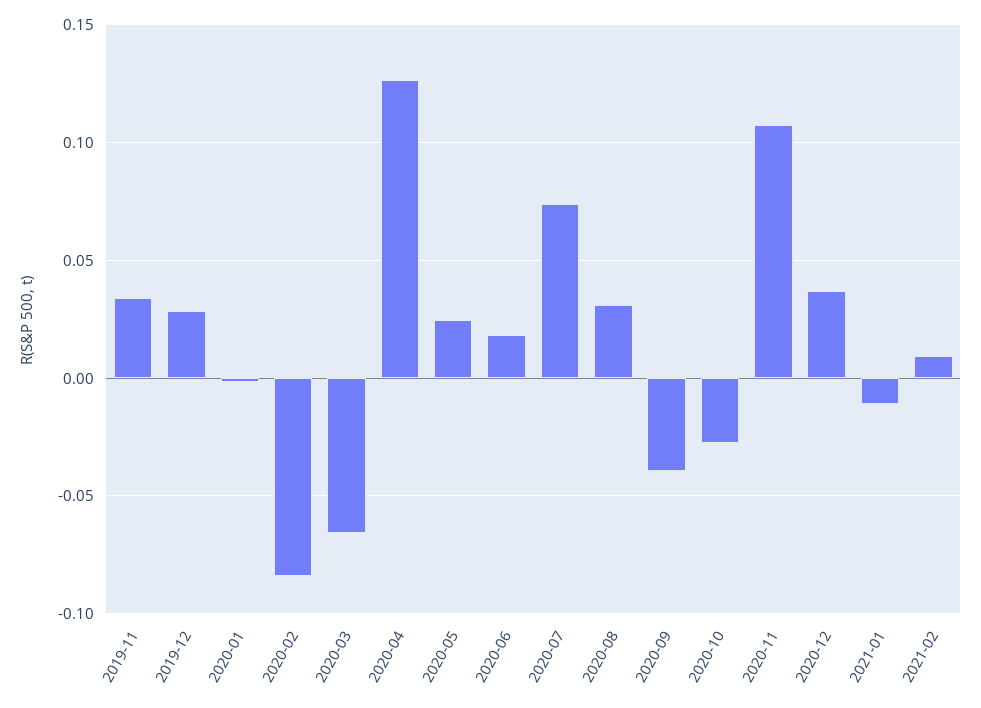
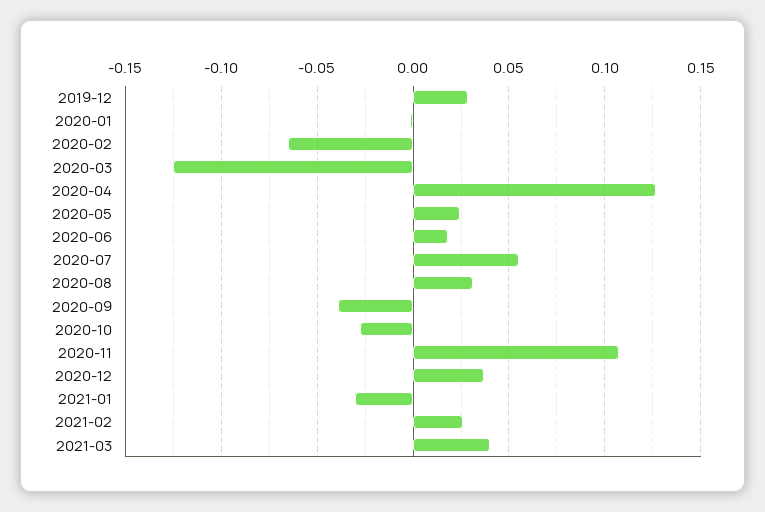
2019-11: 0.035 -> none
2020-02: -0.085 -> -0.065
2020-03: -0.065 -> -0.125
2020-07: 0.075 -> 0.055
2021-01: -0.01 -> -0.03
2021-02: 0.01 -> 0.025
2021-03: none -> 0.04

